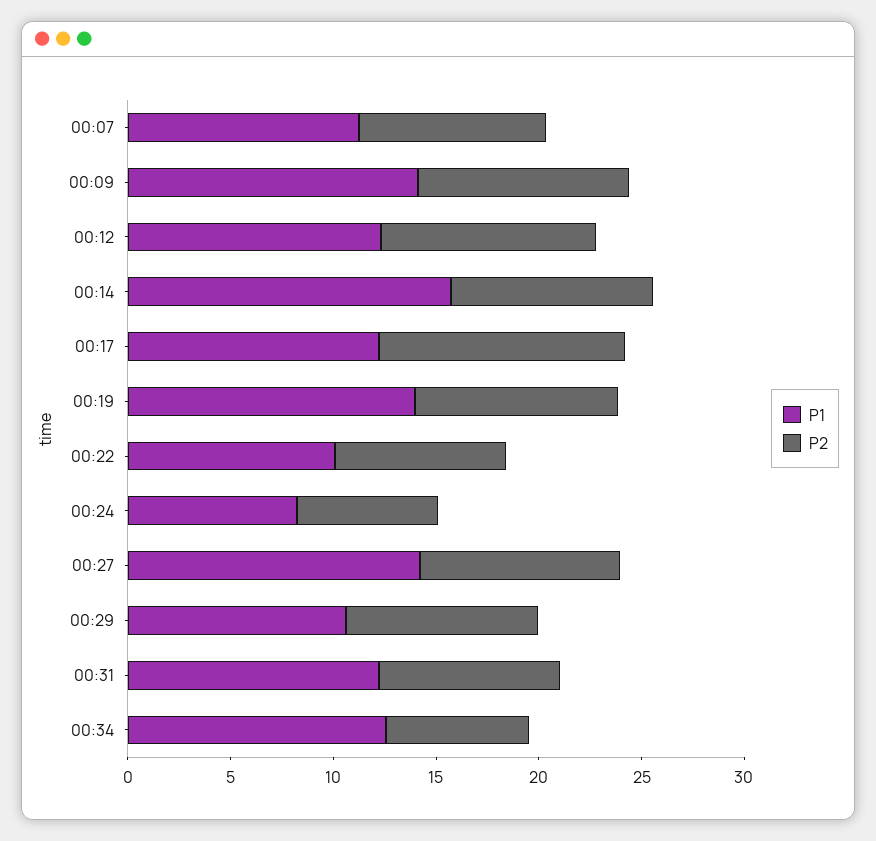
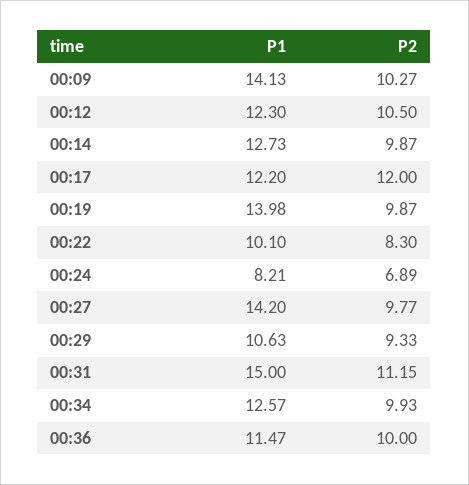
P1, 00:07: 11 -> none
P2, 00:07: 9 -> none
P1, 00:14: 16 -> 12.73
P1, 00:31: 12 -> 15
P2, 00:31: 9 -> 11.15
P2, 00:34: 7 -> 9.93
P1, 00:36: none -> 11.47
P2, 00:36: none -> 10

